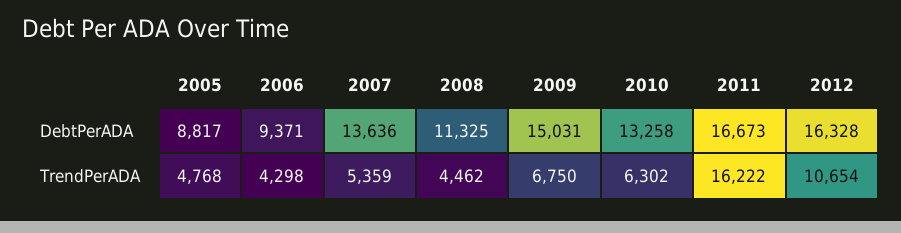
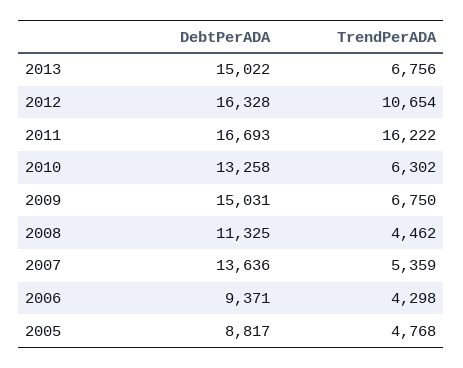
2011, DebtPerADA: 16673 -> 16693
2013, DebtPerADA: none -> 15022
2013, TrendPerADA: none -> 6756

